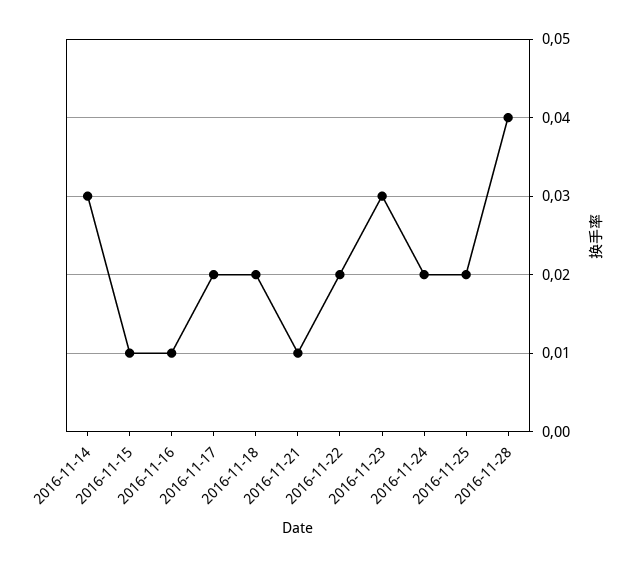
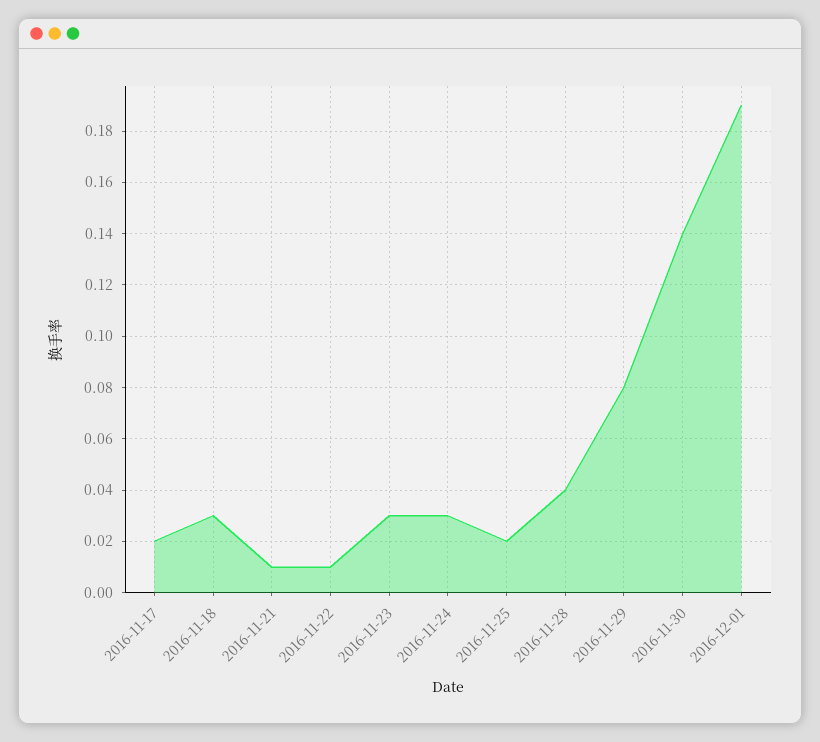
2016-11-14: 0.03 -> none
2016-11-15: 0.01 -> none
2016-11-16: 0.01 -> none
2016-11-18: 0.02 -> 0.03
2016-11-22: 0.02 -> 0.01
2016-11-24: 0.02 -> 0.03
2016-11-29: none -> 0.08
2016-11-30: none -> 0.14
2016-12-01: none -> 0.19

